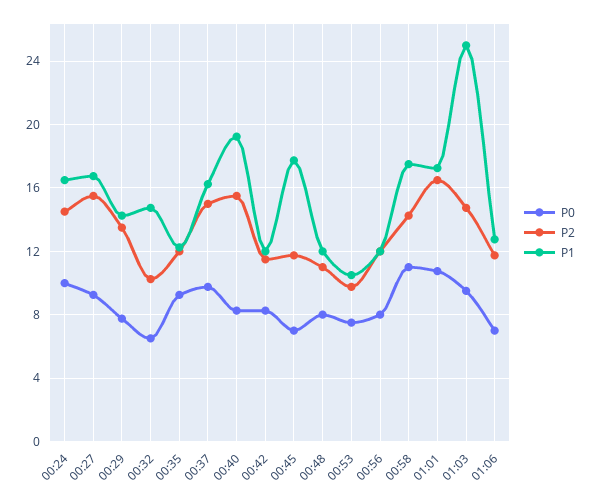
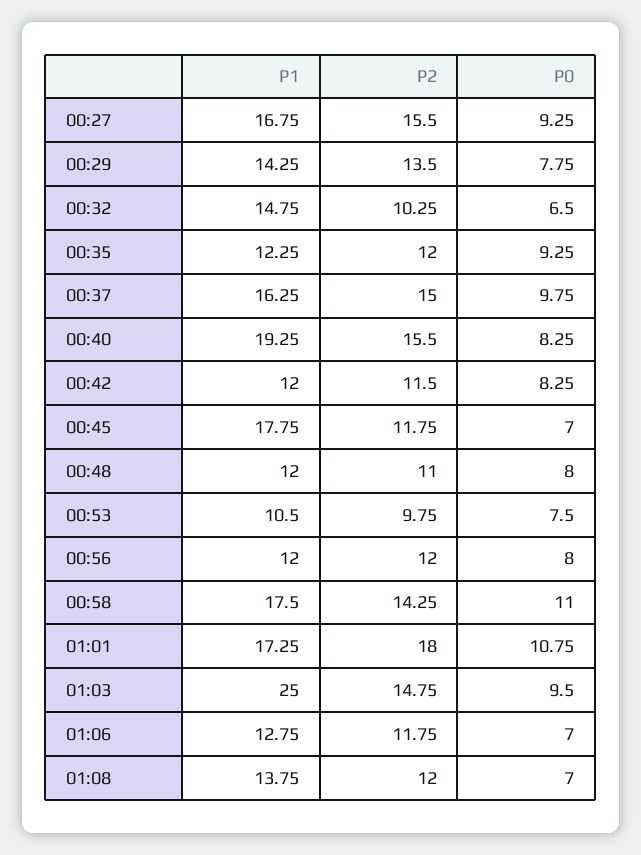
P0, 00:24: 10 -> none
P2, 00:24: 14.5 -> none
P1, 00:24: 16.5 -> none
P2, 01:01: 16.5 -> 18
P1, 01:08: none -> 13.75
P2, 01:08: none -> 12
P0, 01:08: none -> 7

